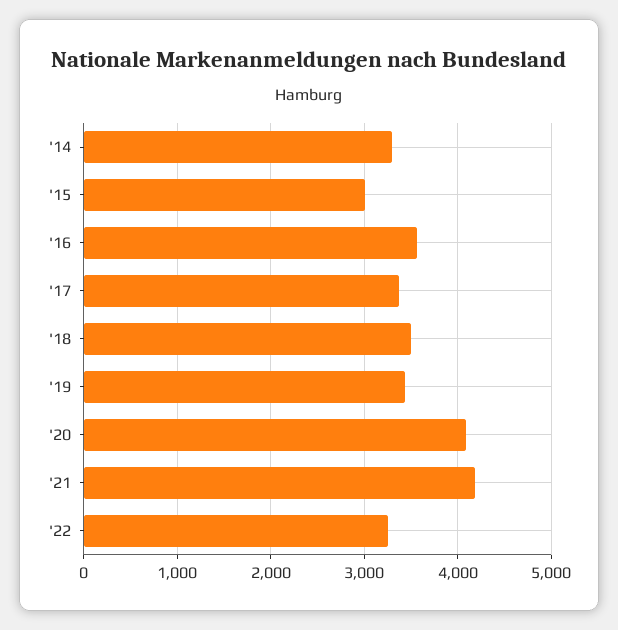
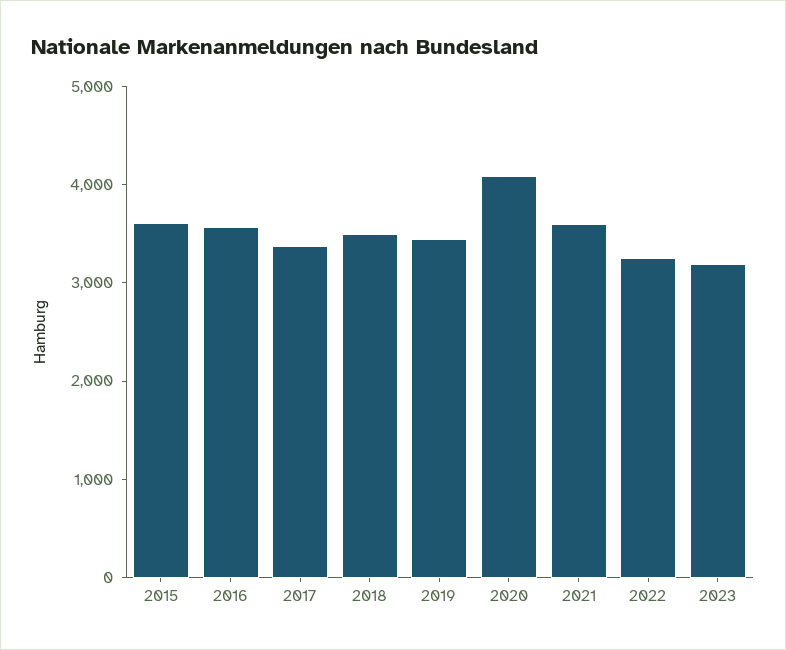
'14: 3300 -> none
'15: 3000 -> 3600
'21: 4200 -> 3600
2023: none -> 3200

